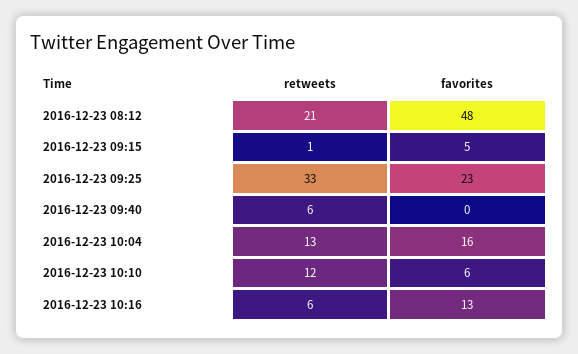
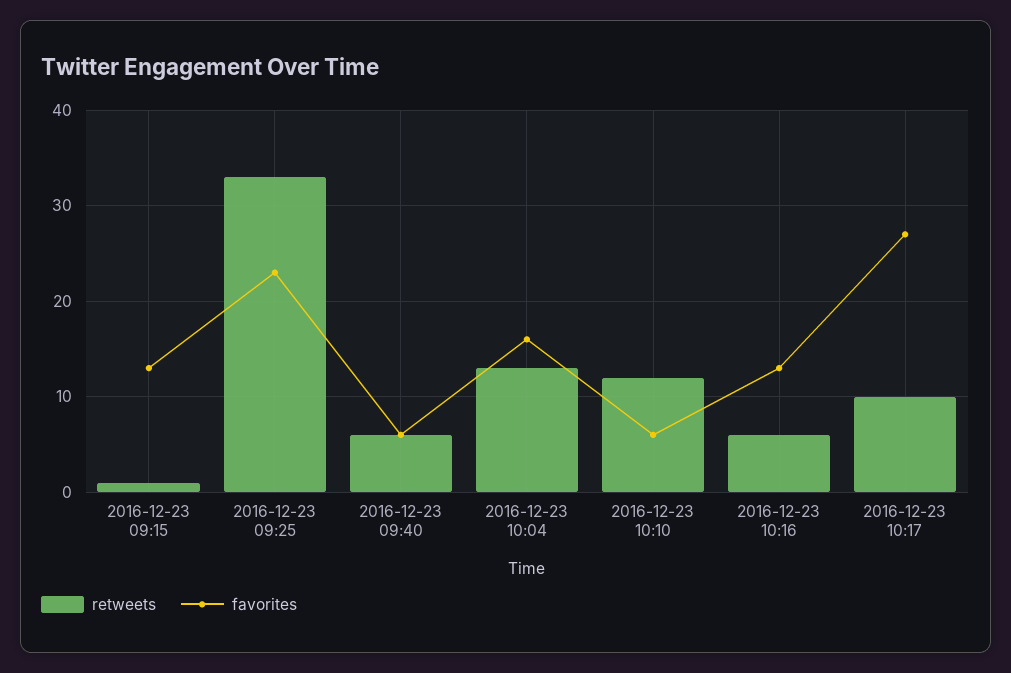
retweets, 2016-12-23 08:12: 21 -> none
favorites, 2016-12-23 08:12: 48 -> none
favorites, 2016-12-23 09:15: 5 -> 13
favorites, 2016-12-23 09:40: 0 -> 6
retweets, 2016-12-23 10:17: none -> 10
favorites, 2016-12-23 10:17: none -> 27

